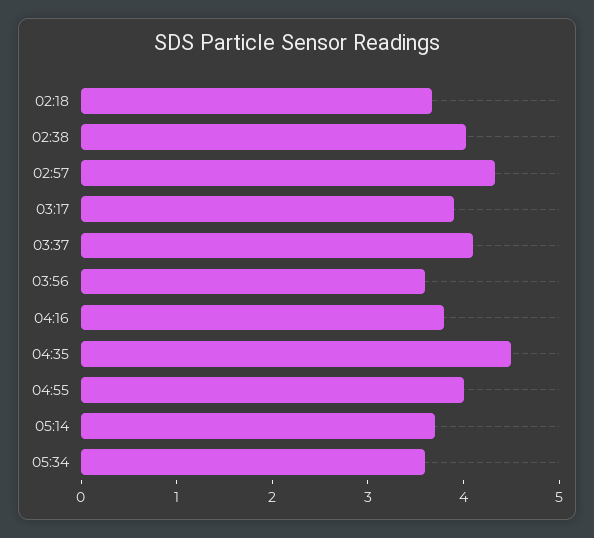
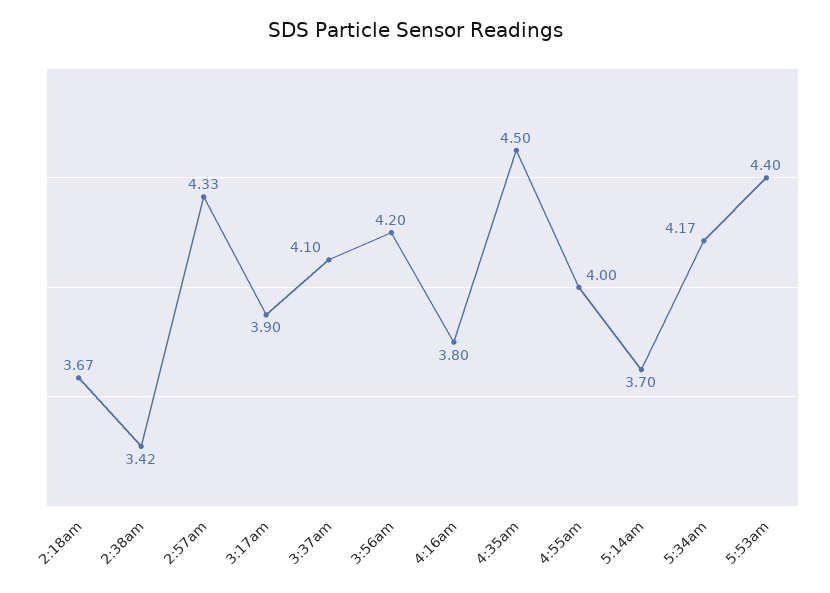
02:38: 4 -> 3.42
03:56: 3.6 -> 4.2
05:34: 3.6 -> 4.17
5:53am: none -> 4.4

